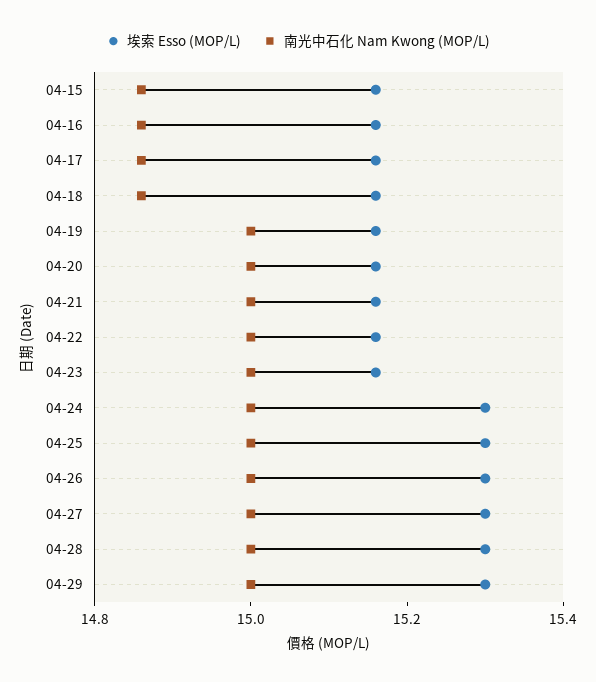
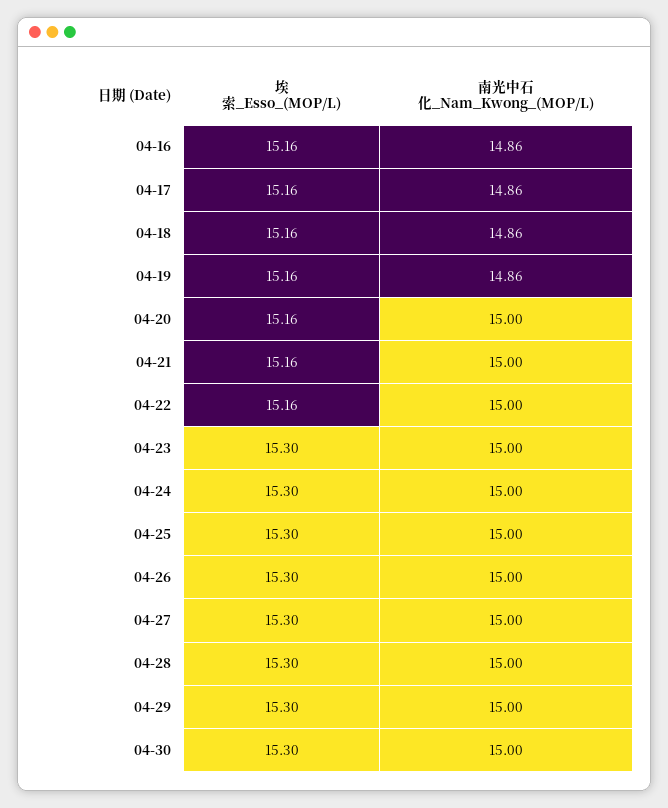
埃索 Esso (MOP/L), 04-15: 15.15 -> none
南光中石化 Nam Kwong (MOP/L), 04-15: 14.85 -> none
南光中石化 Nam Kwong (MOP/L), 04-19: 15 -> 14.86
埃索 Esso (MOP/L), 04-23: 15.15 -> 15.3
埃索 Esso (MOP/L), 04-30: none -> 15.3
南光中石化 Nam Kwong (MOP/L), 04-30: none -> 15

